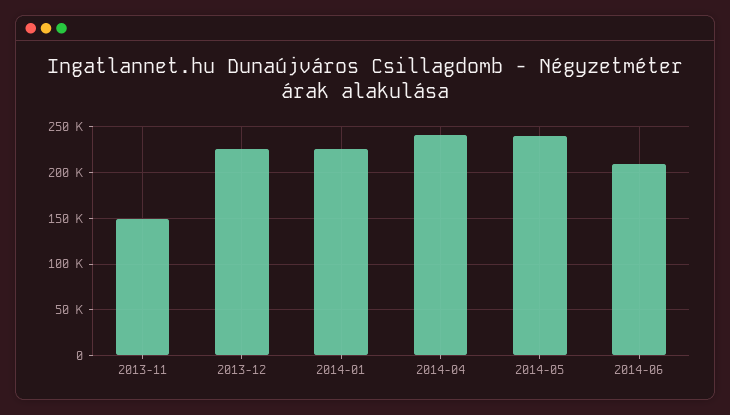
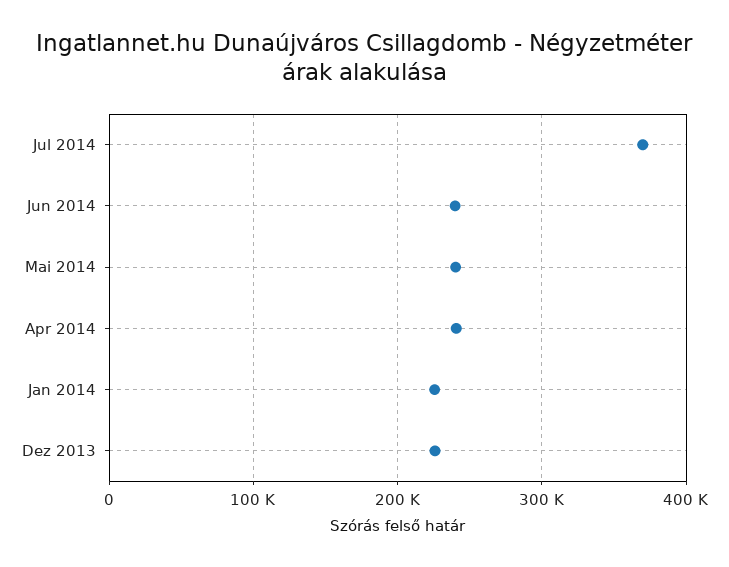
2013-11: 150000 -> none
2014-06: 210000 -> 240000
Jul 2014: none -> 370000

